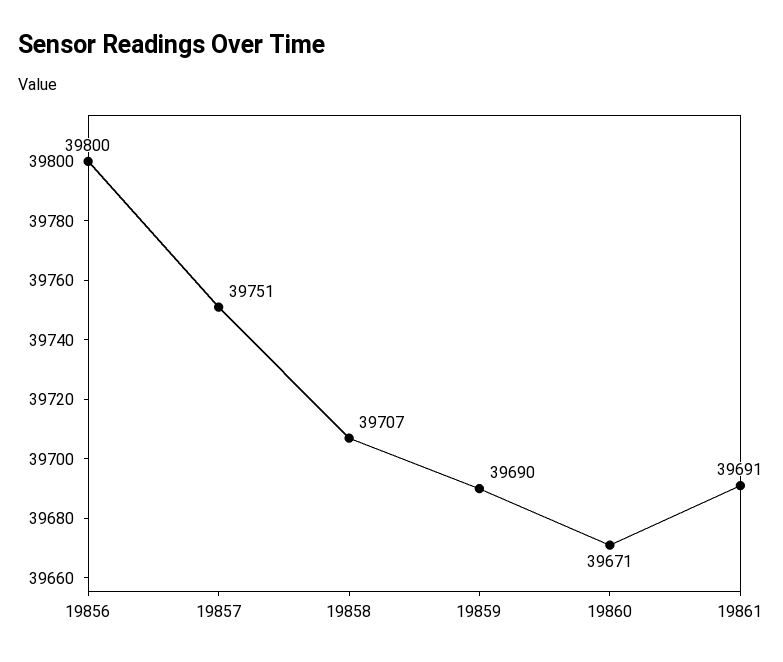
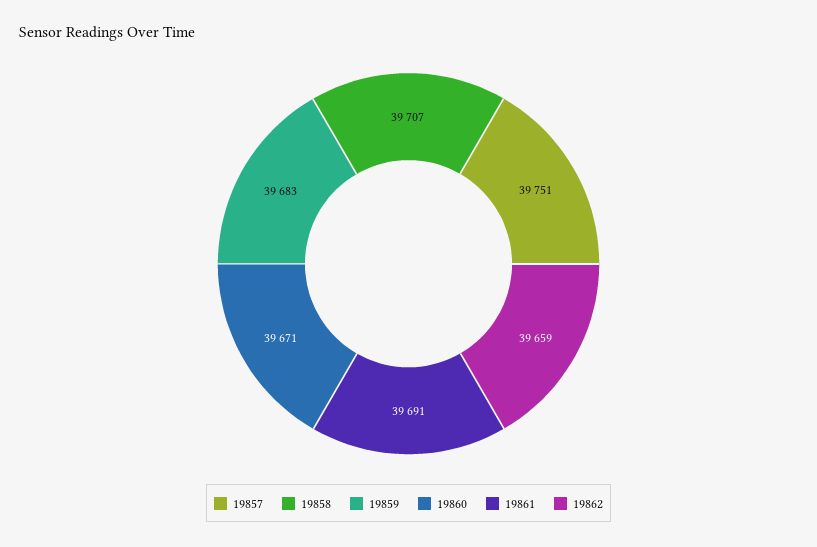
19856: 39800 -> none
19859: 39690 -> 39683
19862: none -> 39659

